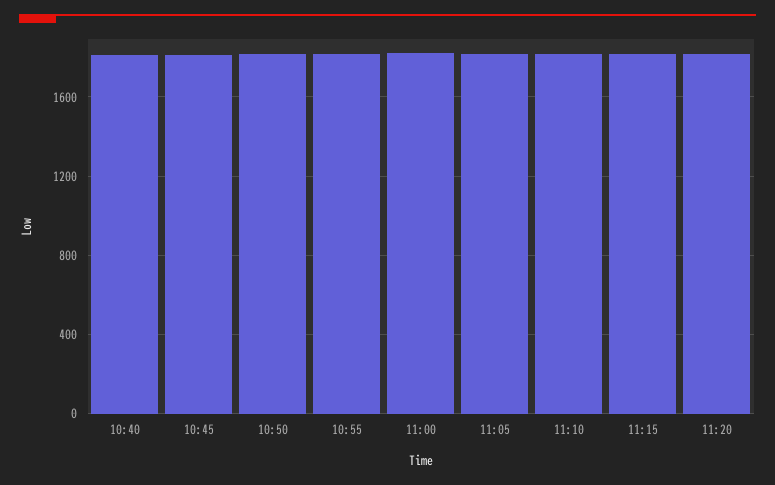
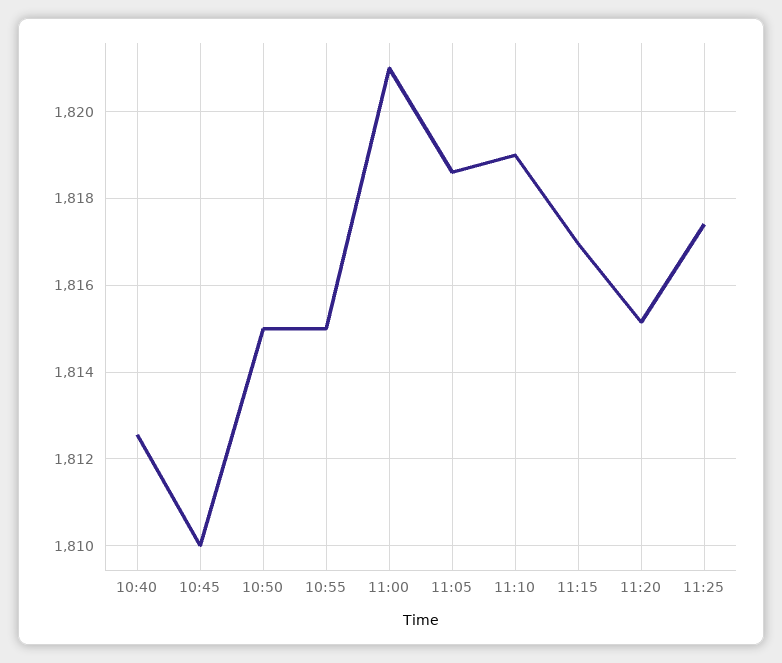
11:25: none -> 1817.4

